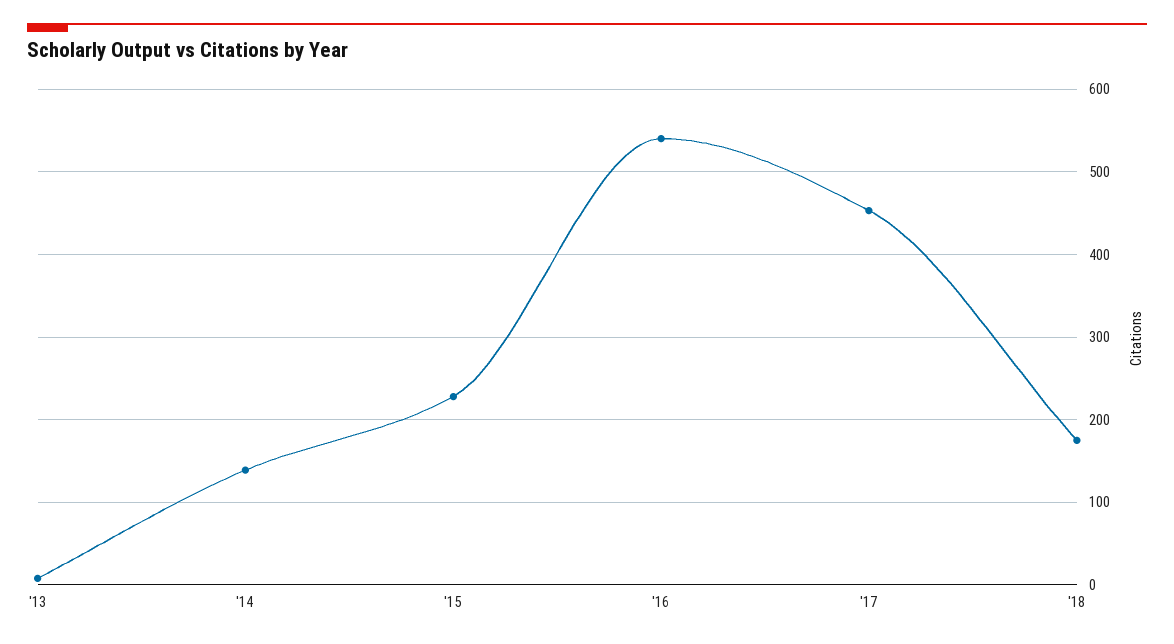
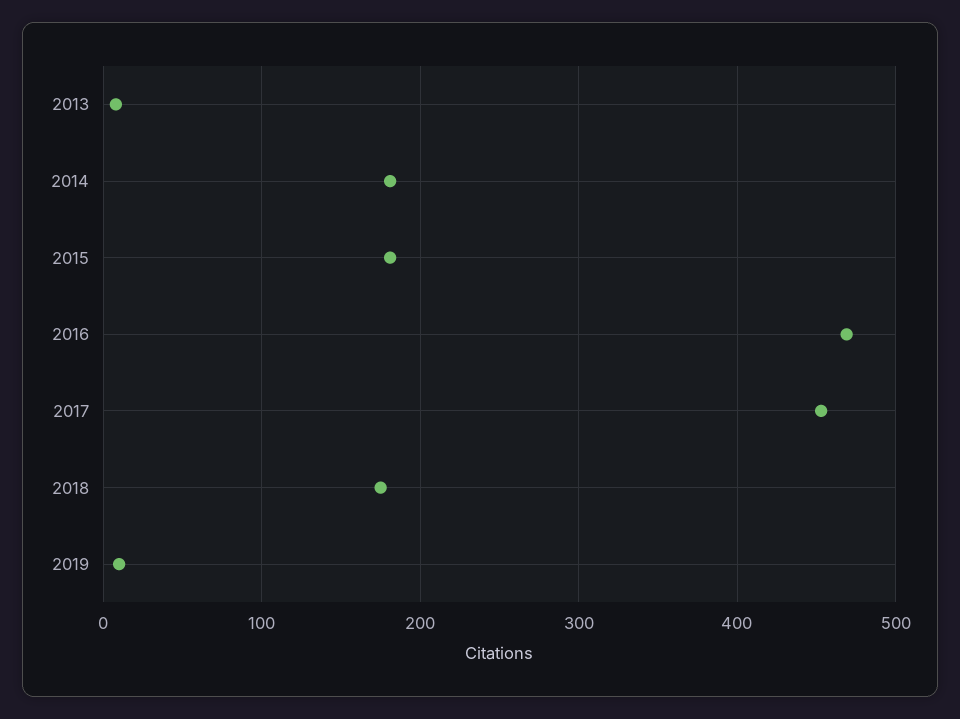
'14: 140 -> 180
'15: 230 -> 180
'16: 540 -> 470
2019: none -> 10

